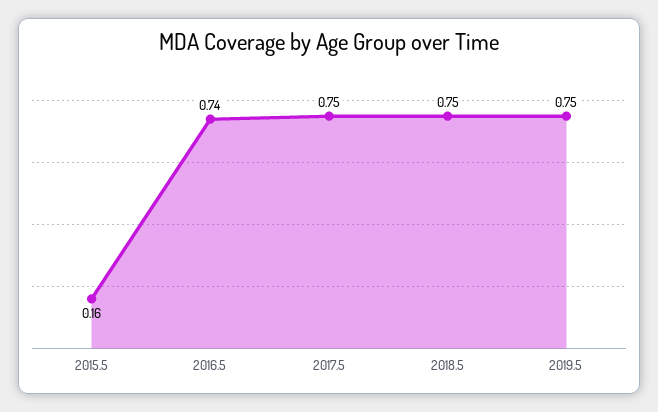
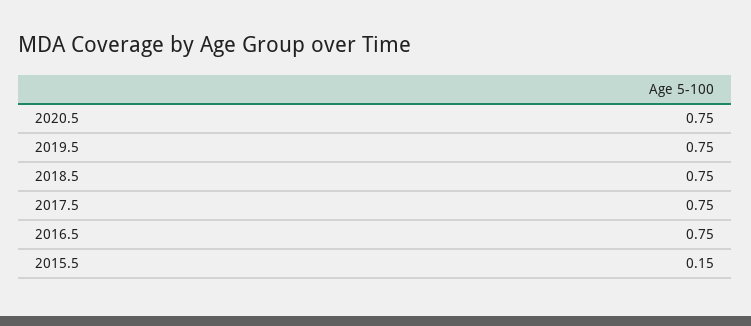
2015.5: 0.16 -> 0.15
2016.5: 0.74 -> 0.75
2020.5: none -> 0.75

